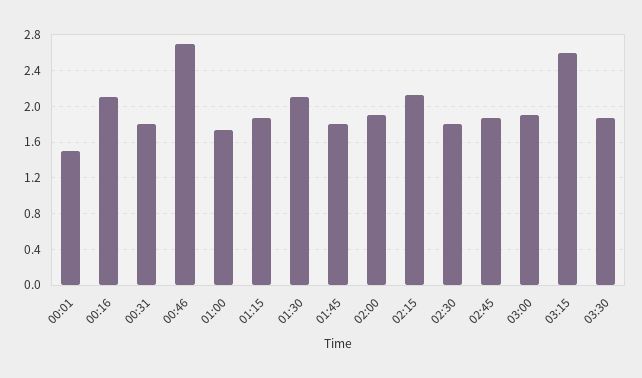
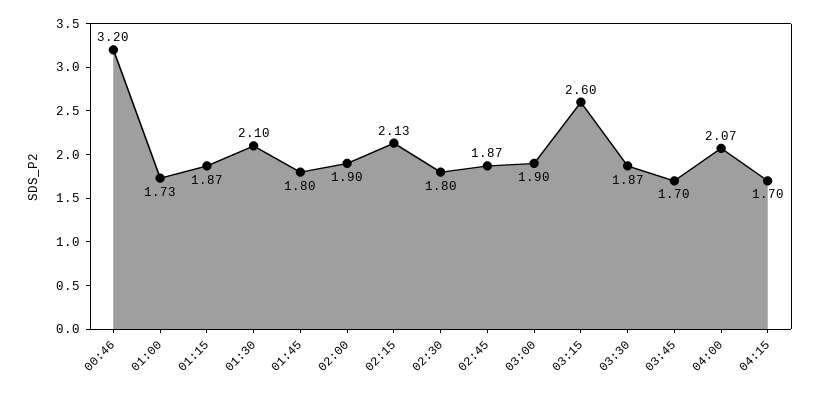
00:01: 1.5 -> none
00:16: 2.1 -> none
00:31: 1.8 -> none
00:46: 2.7 -> 3.2
03:45: none -> 1.7
04:00: none -> 2.07
04:15: none -> 1.7

